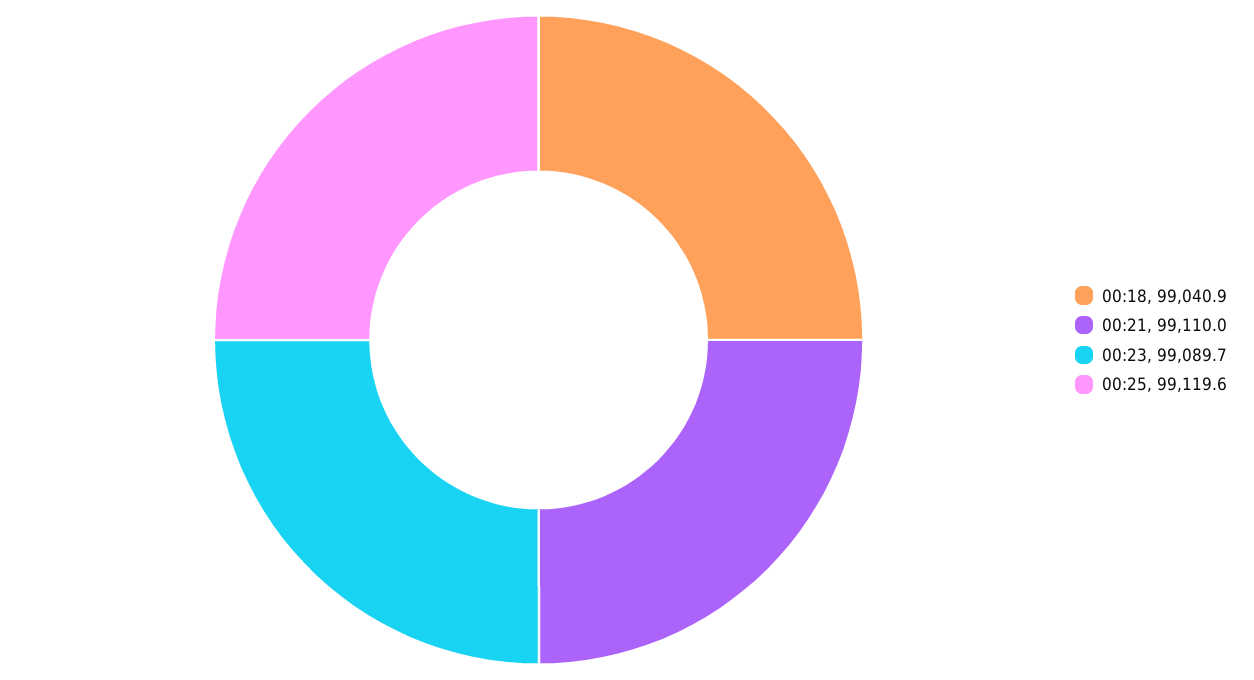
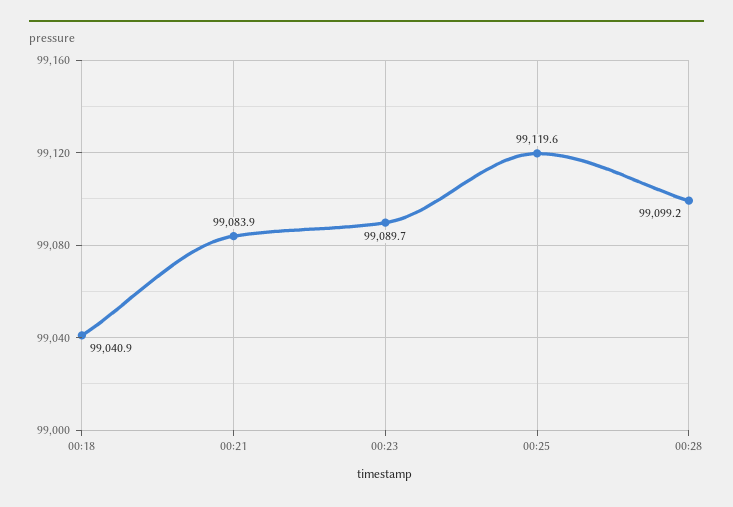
00:21: 99110 -> 99083.9
00:28: none -> 99099.2

